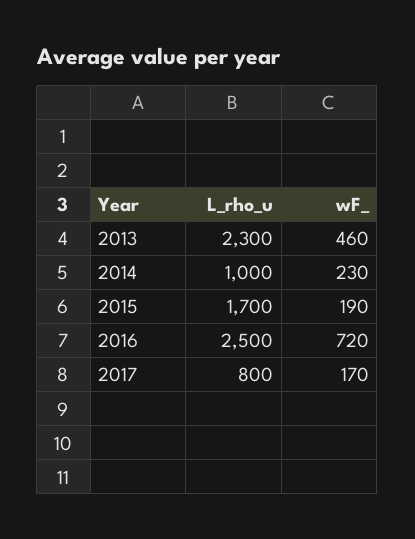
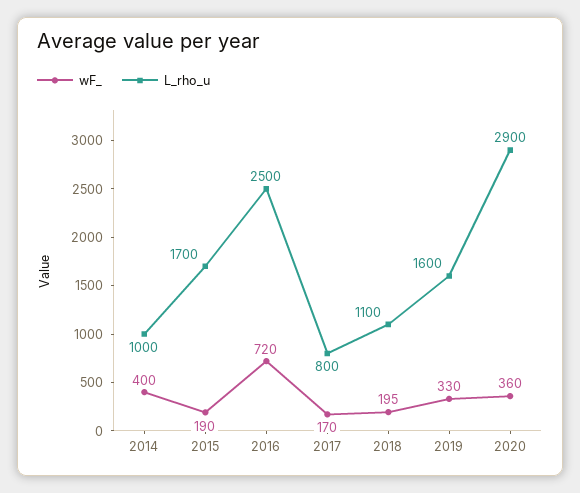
L_rho_u, 2013: 2300 -> none
wF_, 2013: 460 -> none
wF_, 2014: 230 -> 400
wF_, 2018: none -> 195
L_rho_u, 2018: none -> 1100
wF_, 2019: none -> 330
L_rho_u, 2019: none -> 1600
wF_, 2020: none -> 360
L_rho_u, 2020: none -> 2900

